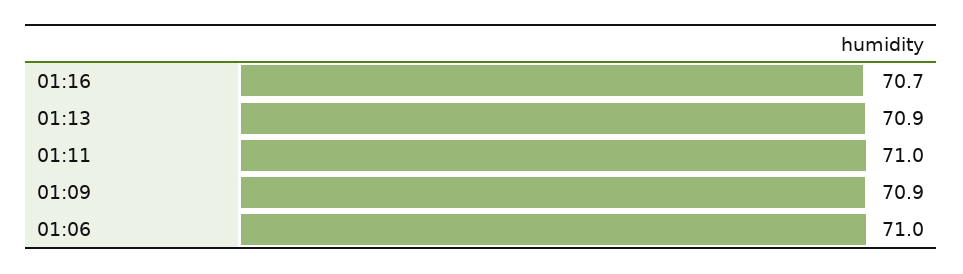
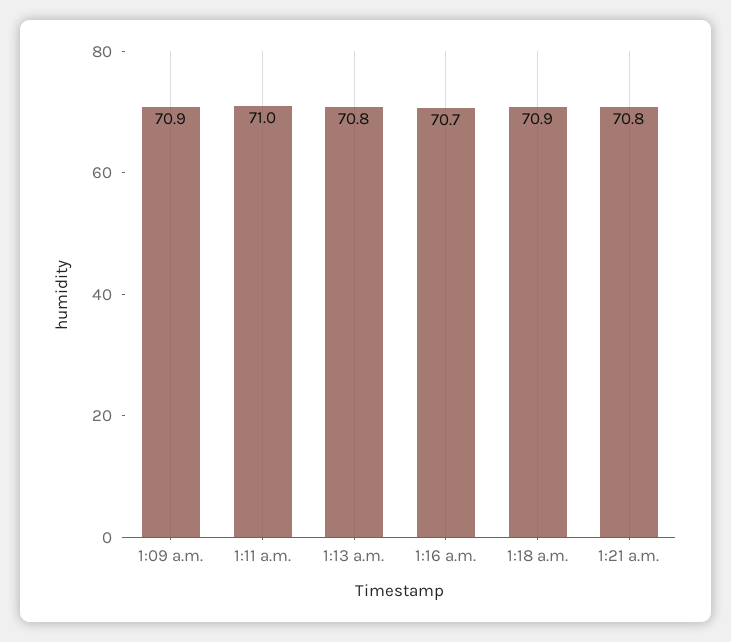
01:13: 70.9 -> 70.8
01:06: 71 -> none
1:18 a.m.: none -> 70.9
1:21 a.m.: none -> 70.8

